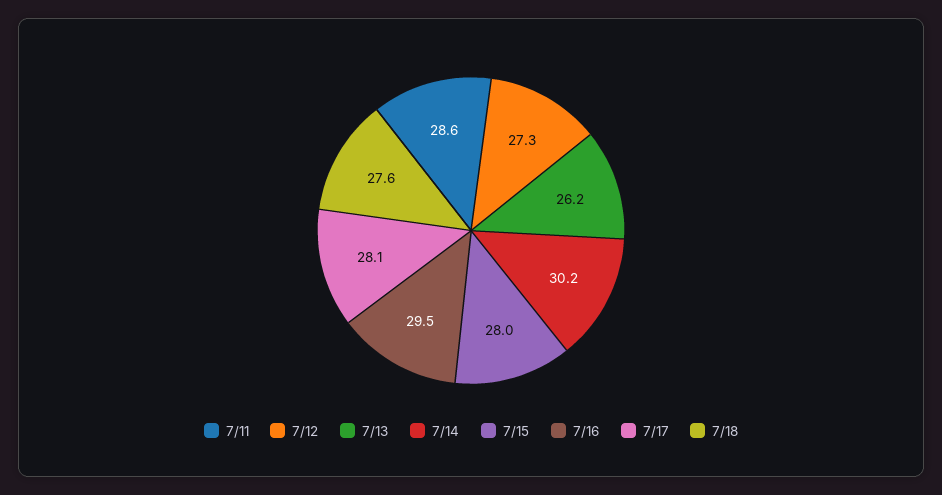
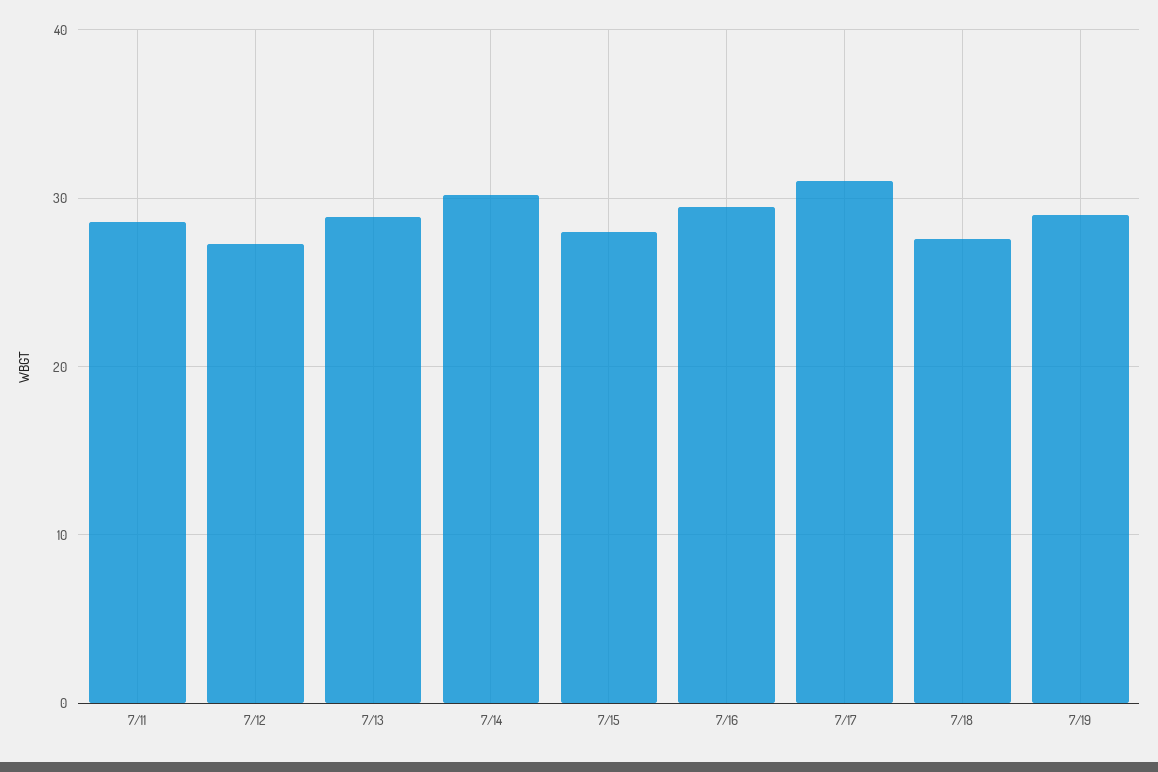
7/13: 26.2 -> 29
7/17: 28.1 -> 31
7/19: none -> 29

